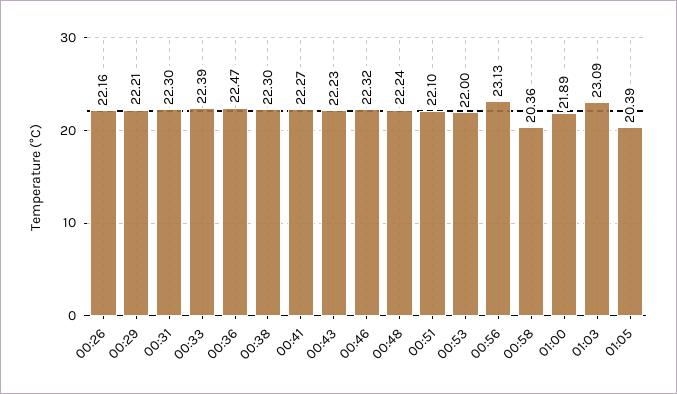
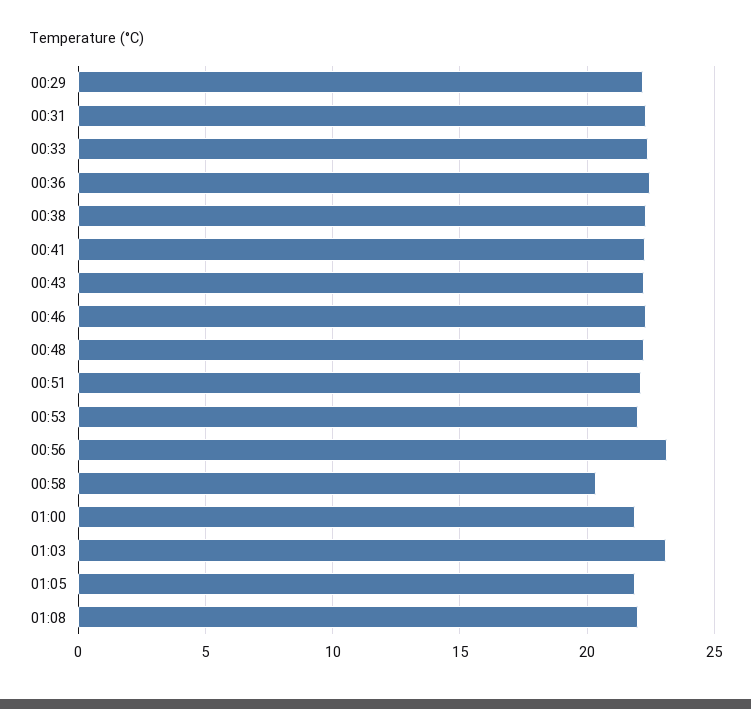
00:26: 22.16 -> none
01:05: 20.39 -> 22
01:08: none -> 22

